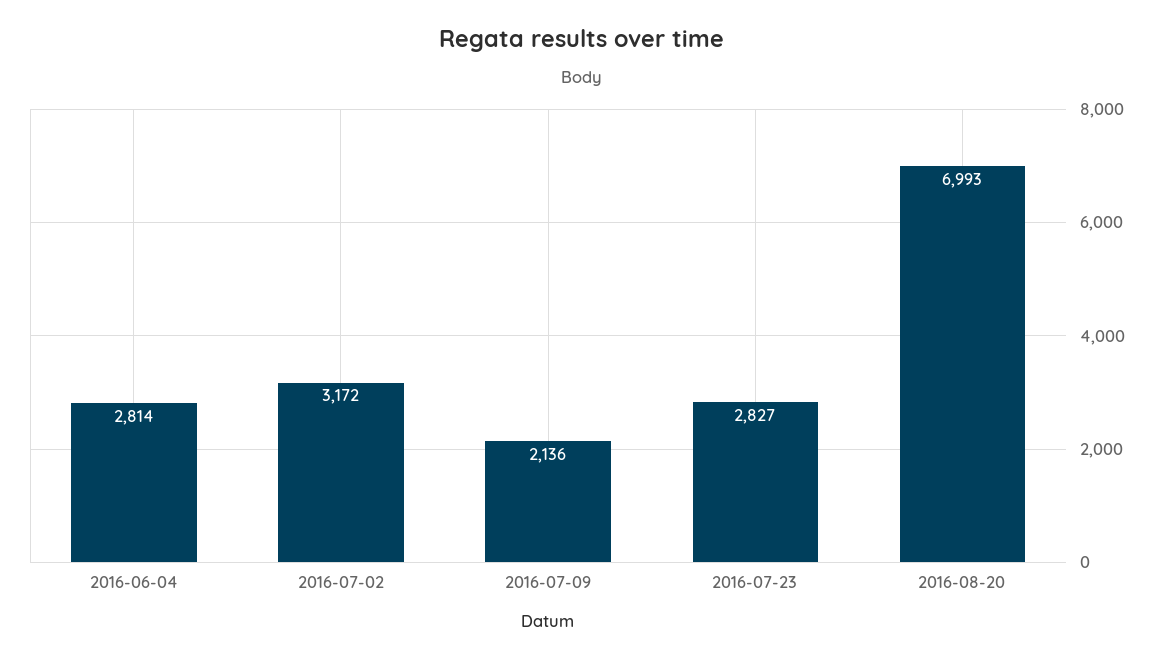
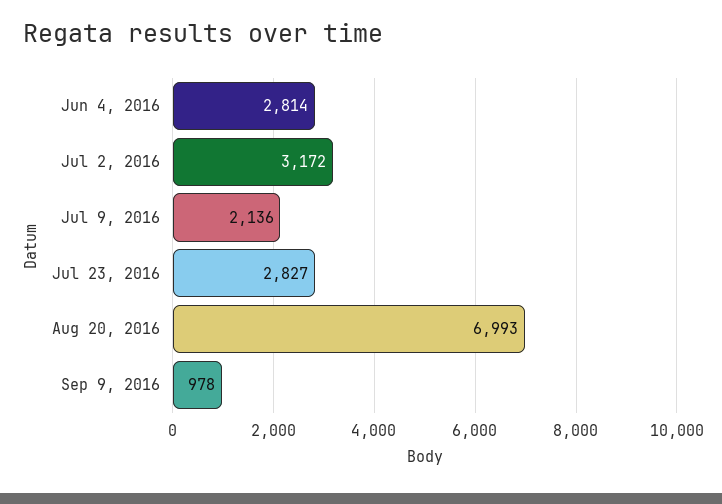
Sep 9, 2016: none -> 978

